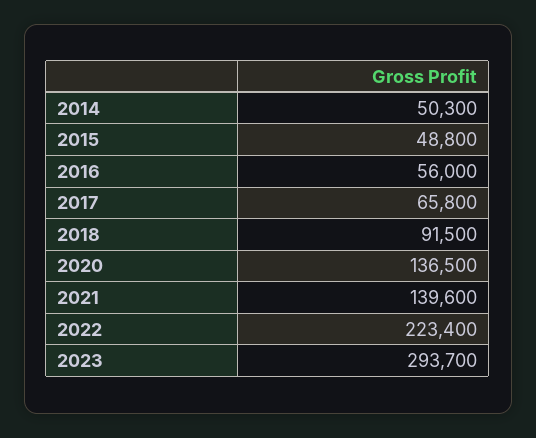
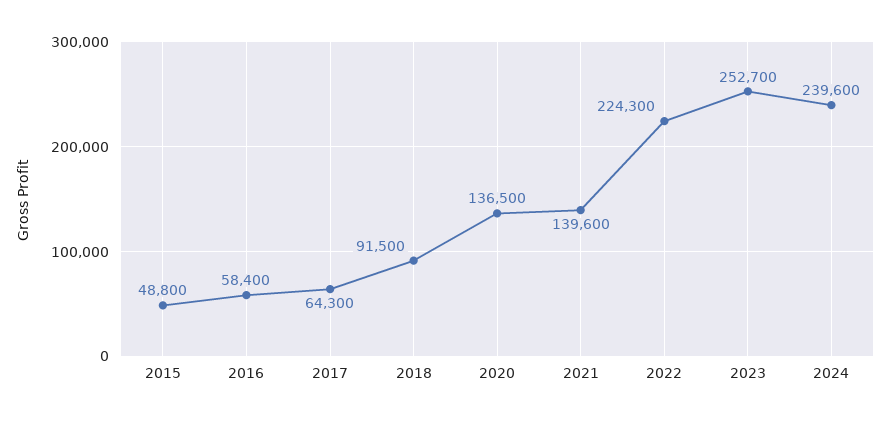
2014: 50300 -> none
2016: 56000 -> 58400
2017: 65800 -> 64300
2022: 223400 -> 224300
2023: 293700 -> 252700
2024: none -> 239600

